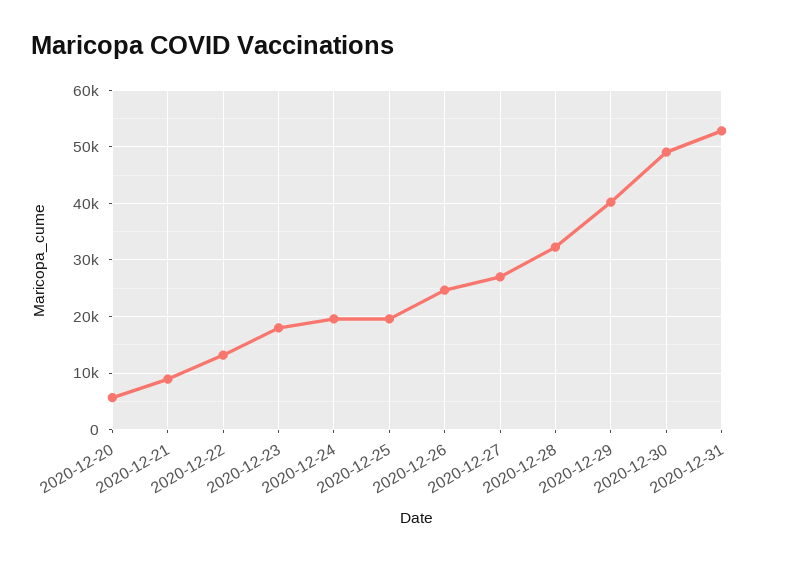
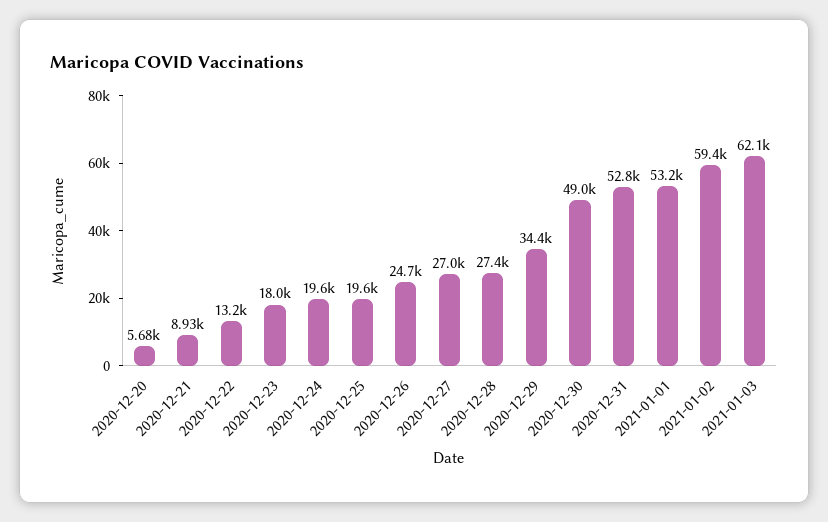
2020-12-28: 32000 -> 27400
2020-12-29: 40000 -> 34400
2021-01-01: none -> 53200
2021-01-02: none -> 59400
2021-01-03: none -> 62100

